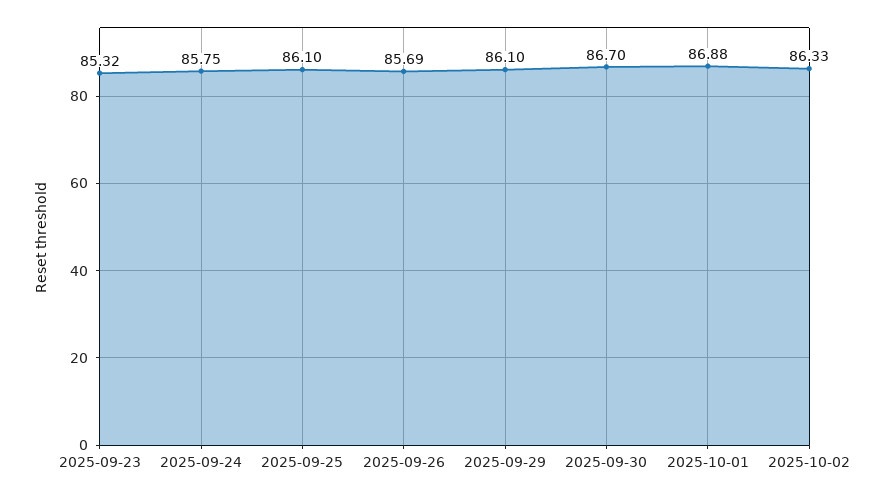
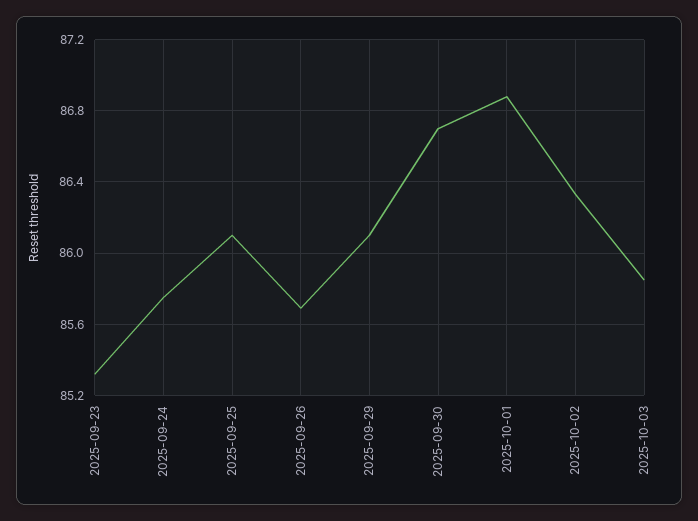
2025-10-03: none -> 85.85

